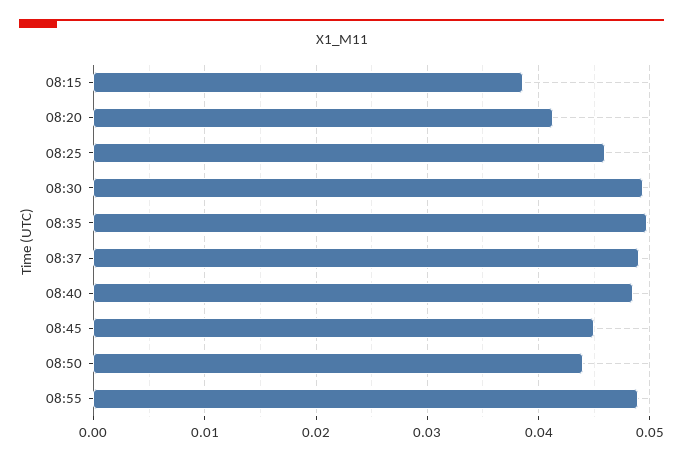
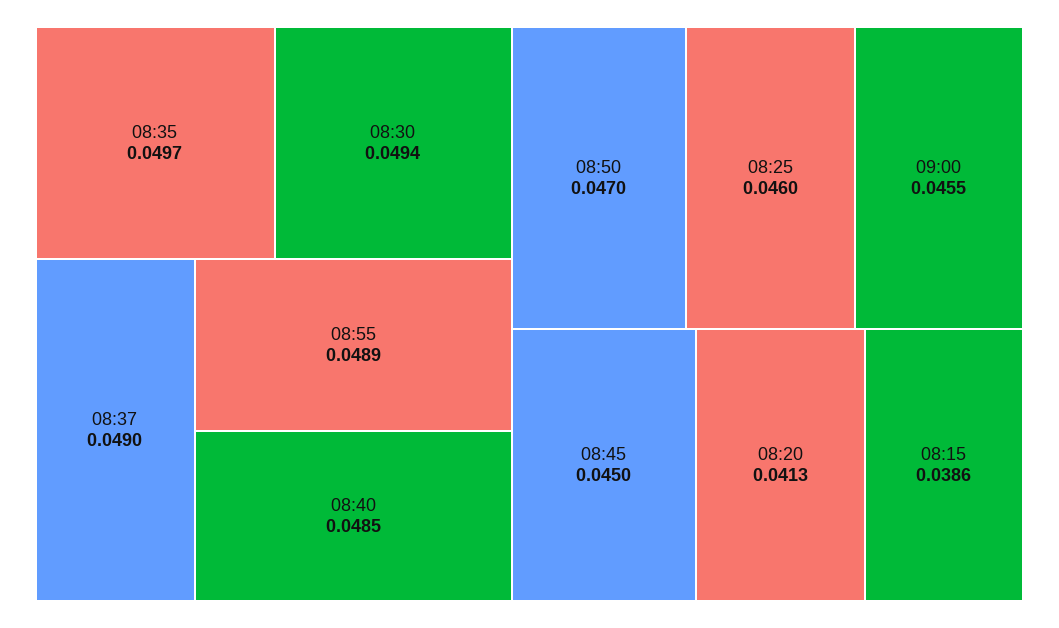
08:50: 0.044 -> 0.047
09:00: none -> 0.0455

